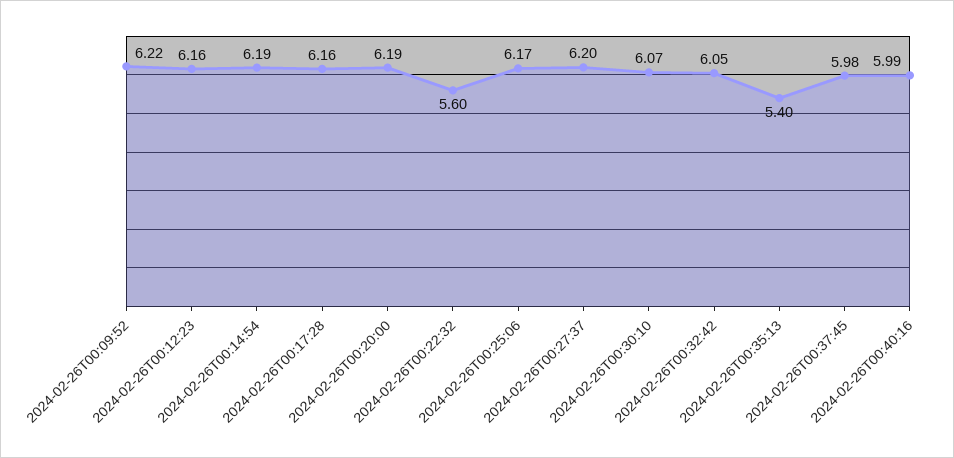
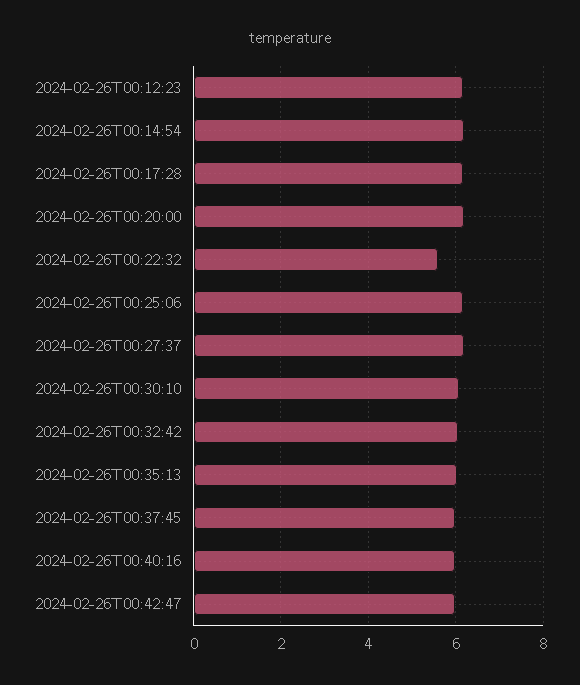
2024-02-26T00:09:52: 6.22 -> none
2024-02-26T00:35:13: 5.4 -> 6
2024-02-26T00:42:47: none -> 6

